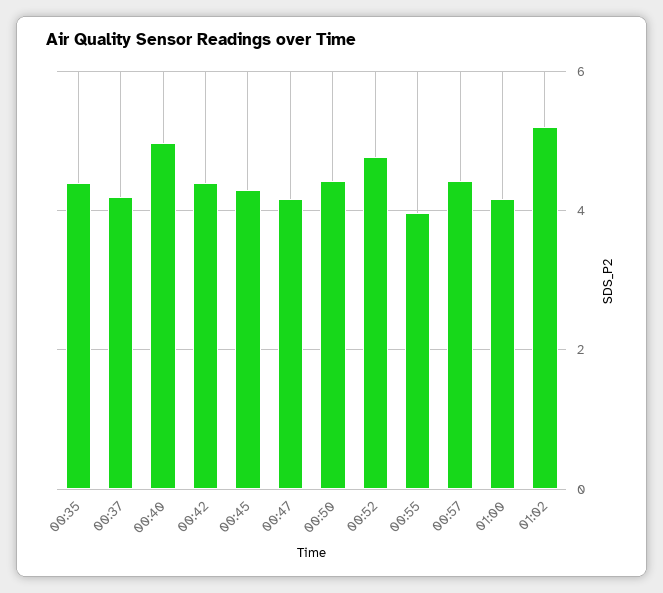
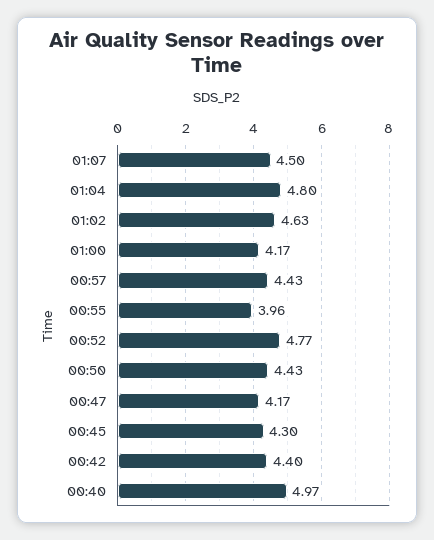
00:35: 4.4 -> none
00:37: 4.2 -> none
01:02: 5.2 -> 4.63
01:07: none -> 4.5
01:04: none -> 4.8

